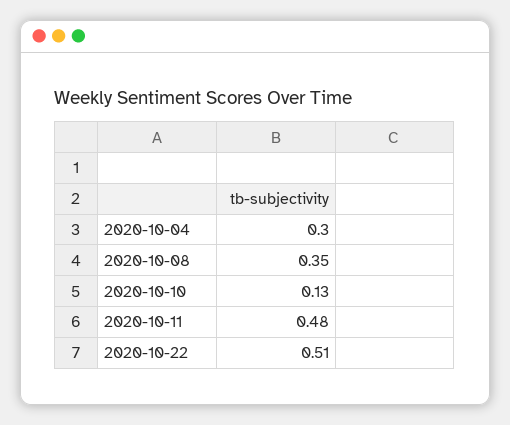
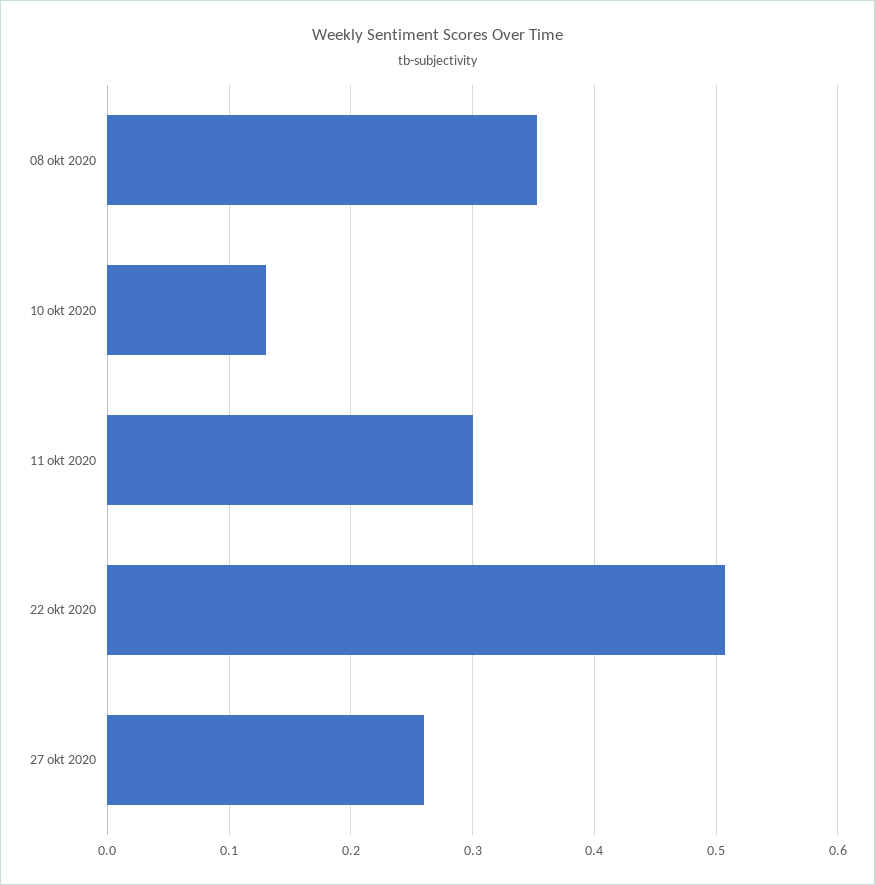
2020-10-04: 0.3 -> none
2020-10-11: 0.48 -> 0.3
27 okt 2020: none -> 0.26

